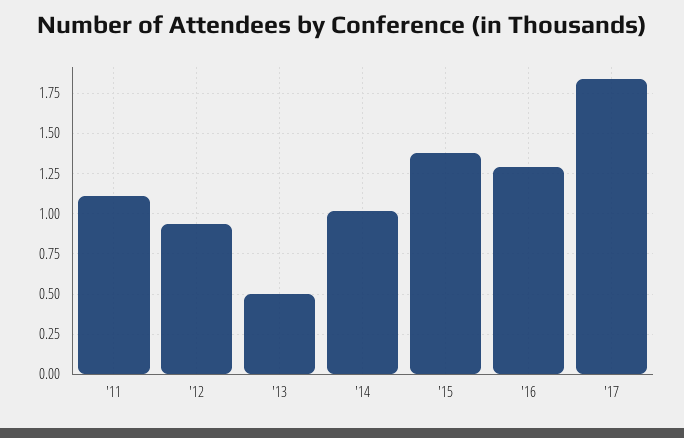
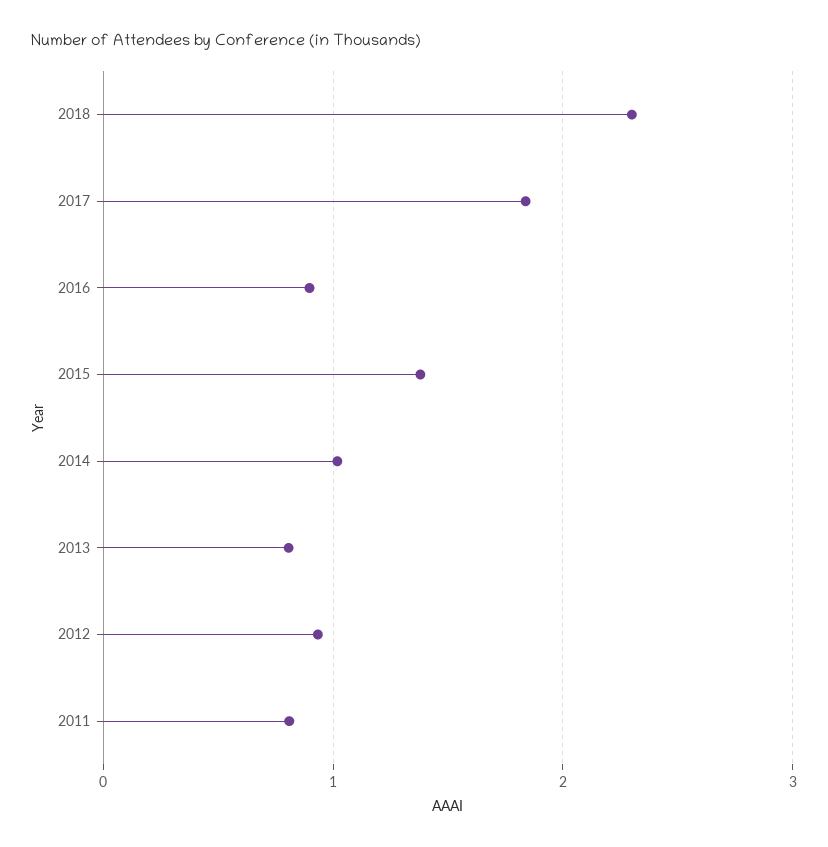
'11: 1.1 -> 0.8
'13: 0.5 -> 0.8
'16: 1.3 -> 0.9
2018: none -> 2.3

